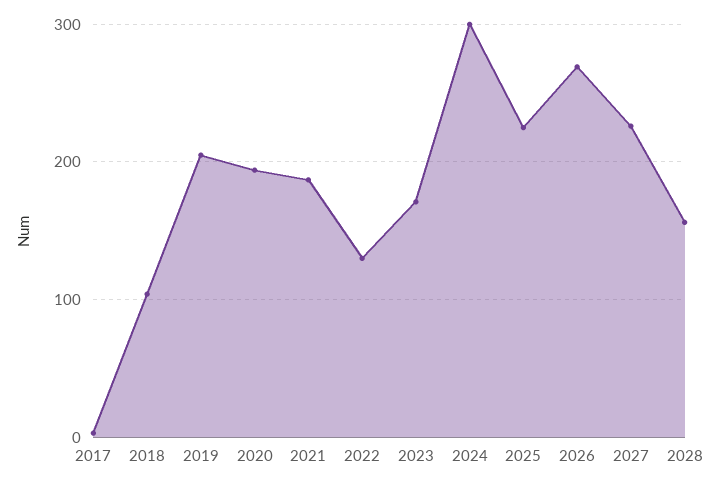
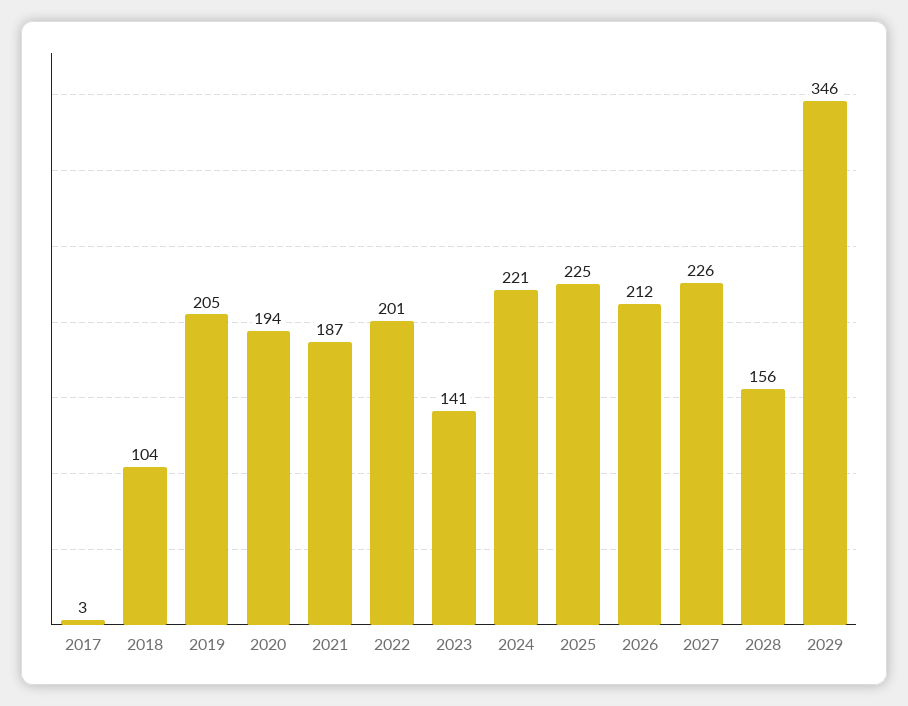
2022: 130 -> 201
2023: 170 -> 141
2024: 300 -> 221
2026: 270 -> 212
2029: none -> 346

